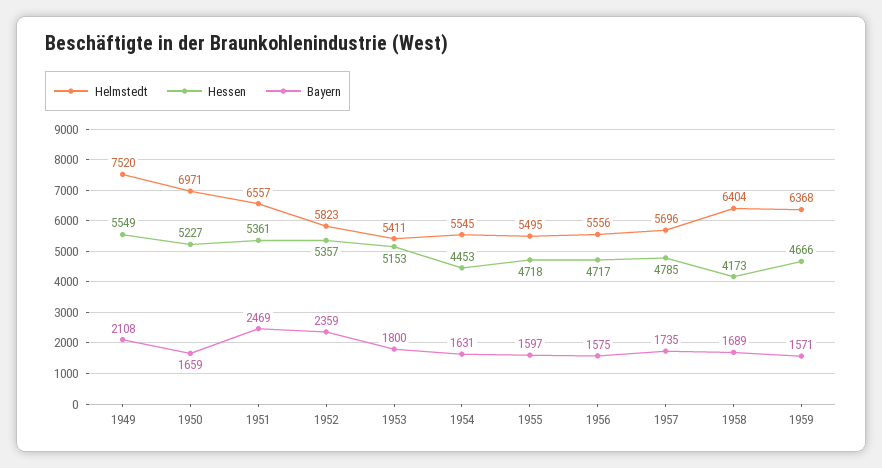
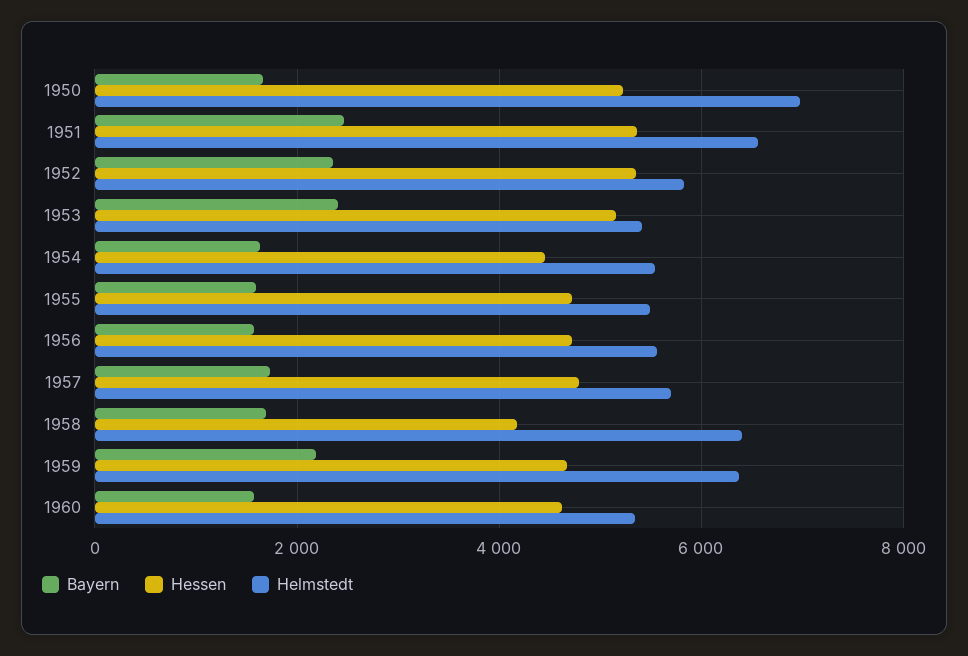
Helmstedt, 1949: 7520 -> none
Hessen, 1949: 5549 -> none
Bayern, 1949: 2108 -> none
Bayern, 1953: 1800 -> 2400
Bayern, 1959: 1571 -> 2200
Bayern, 1960: none -> 1600
Hessen, 1960: none -> 4600
Helmstedt, 1960: none -> 5400

